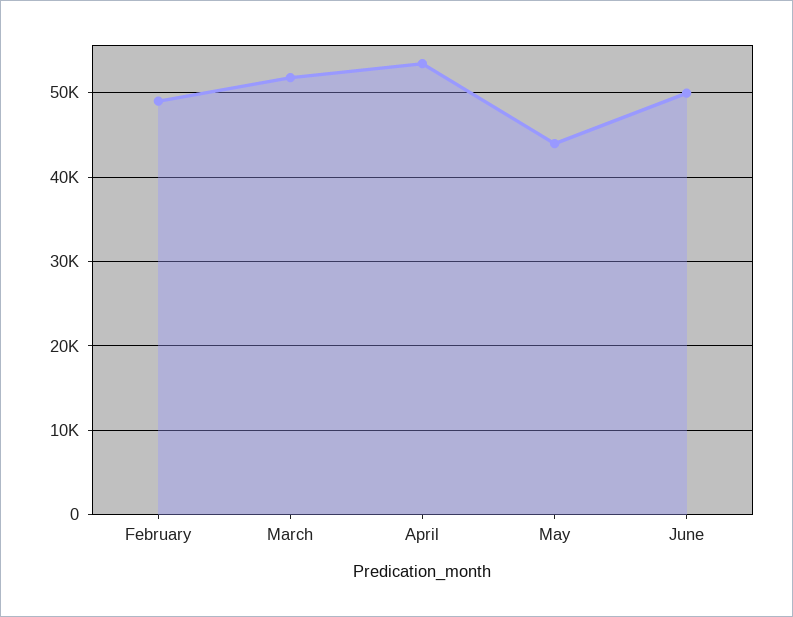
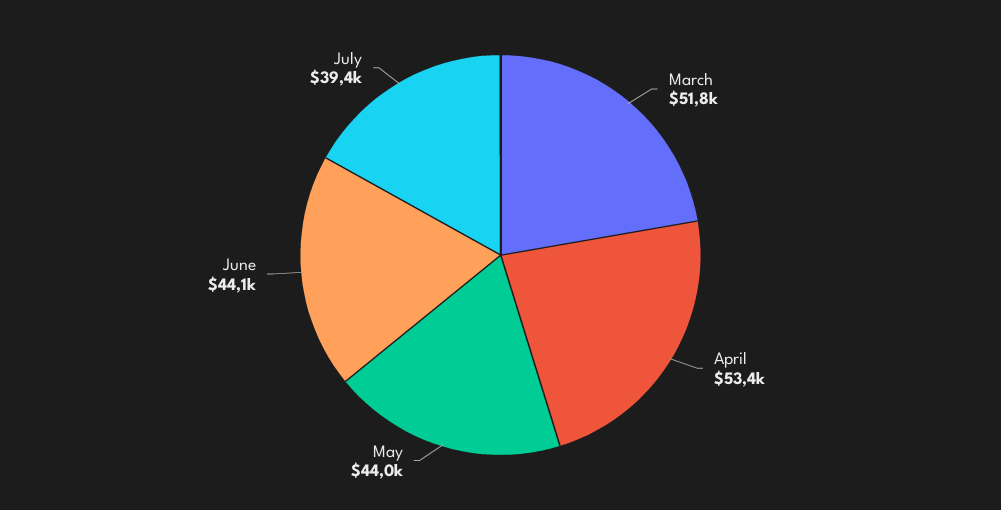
February: 49000 -> none
June: 50000 -> 44100
July: none -> 39400

